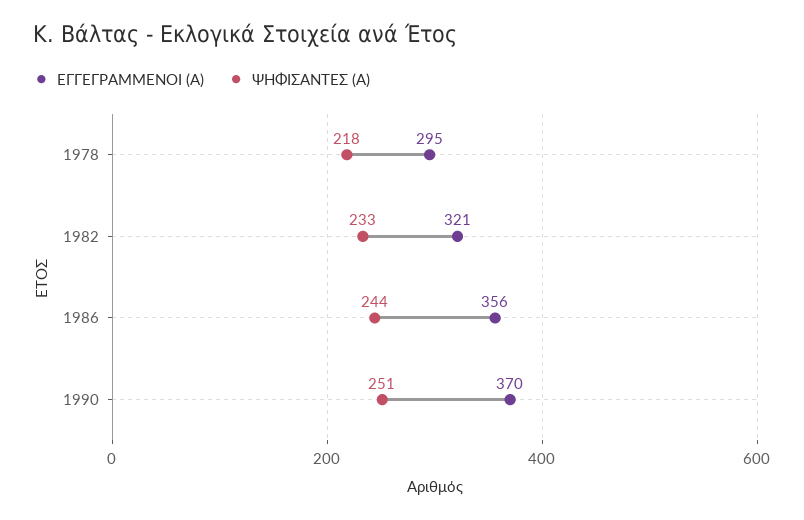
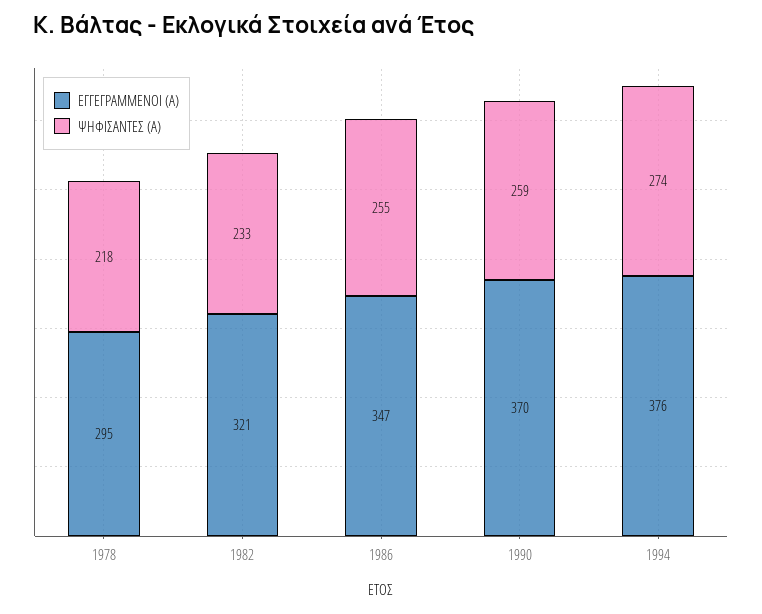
ΕΓΓΕΓΡΑΜΜΕΝΟΙ (Α), 1986: 356 -> 347
ΨΗΦΙΣΑΝΤΕΣ (Α), 1986: 244 -> 255
ΨΗΦΙΣΑΝΤΕΣ (Α), 1990: 251 -> 259
ΕΓΓΕΓΡΑΜΜΕΝΟΙ (Α), 1994: none -> 376
ΨΗΦΙΣΑΝΤΕΣ (Α), 1994: none -> 274

